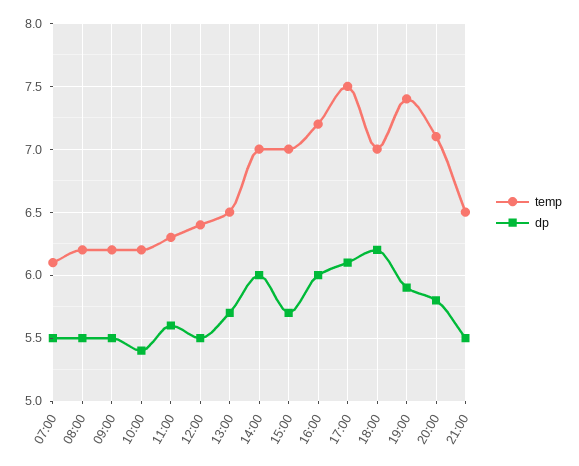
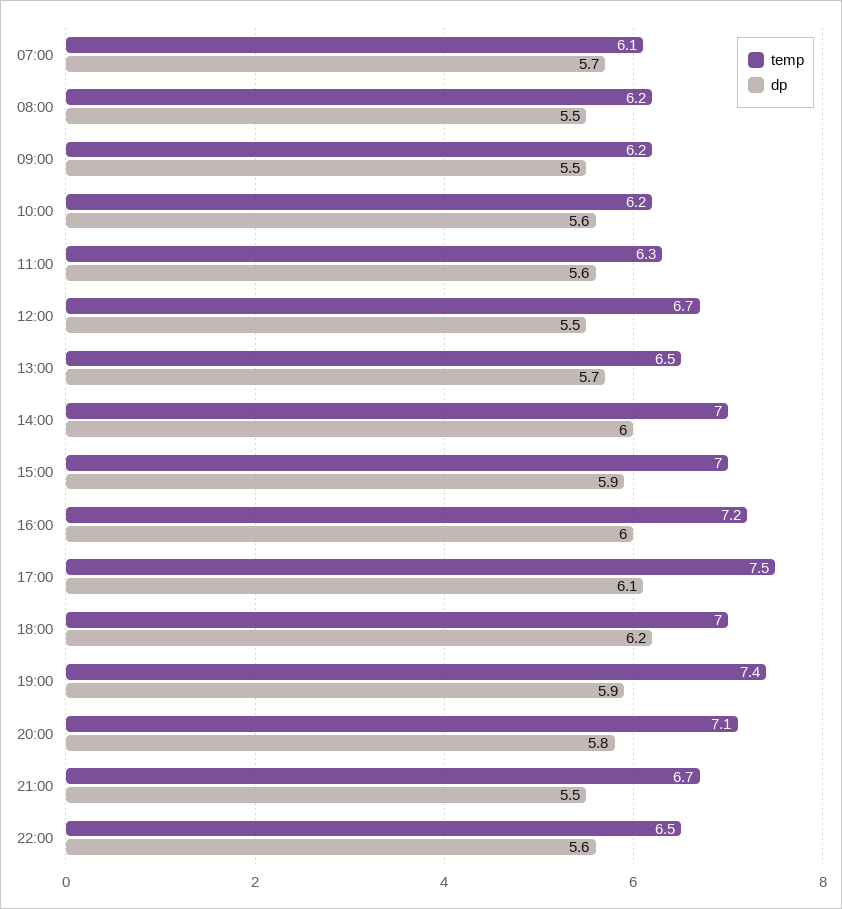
dp, 07:00: 5.5 -> 5.7
dp, 10:00: 5.4 -> 5.6
temp, 12:00: 6.4 -> 6.7
dp, 15:00: 5.7 -> 5.9
temp, 21:00: 6.5 -> 6.7
temp, 22:00: none -> 6.5
dp, 22:00: none -> 5.6

